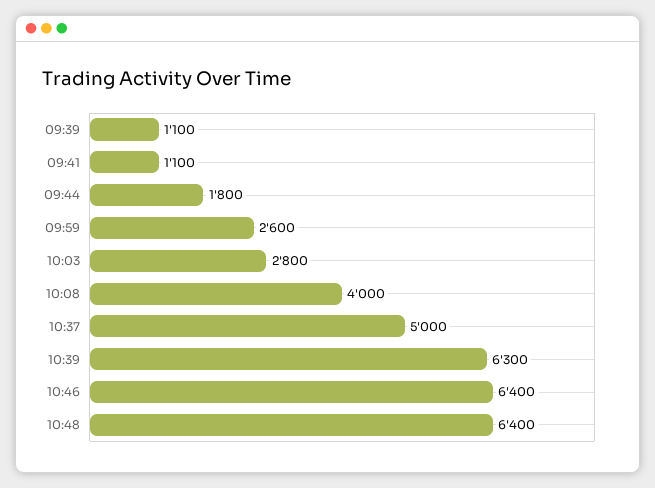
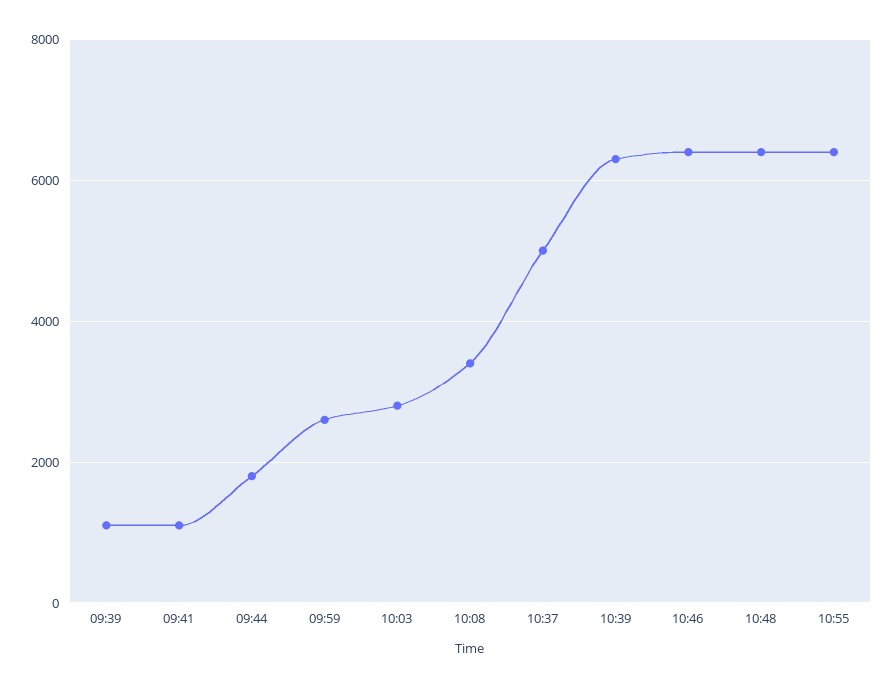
10:08: 4000 -> 3400
10:55: none -> 6400

